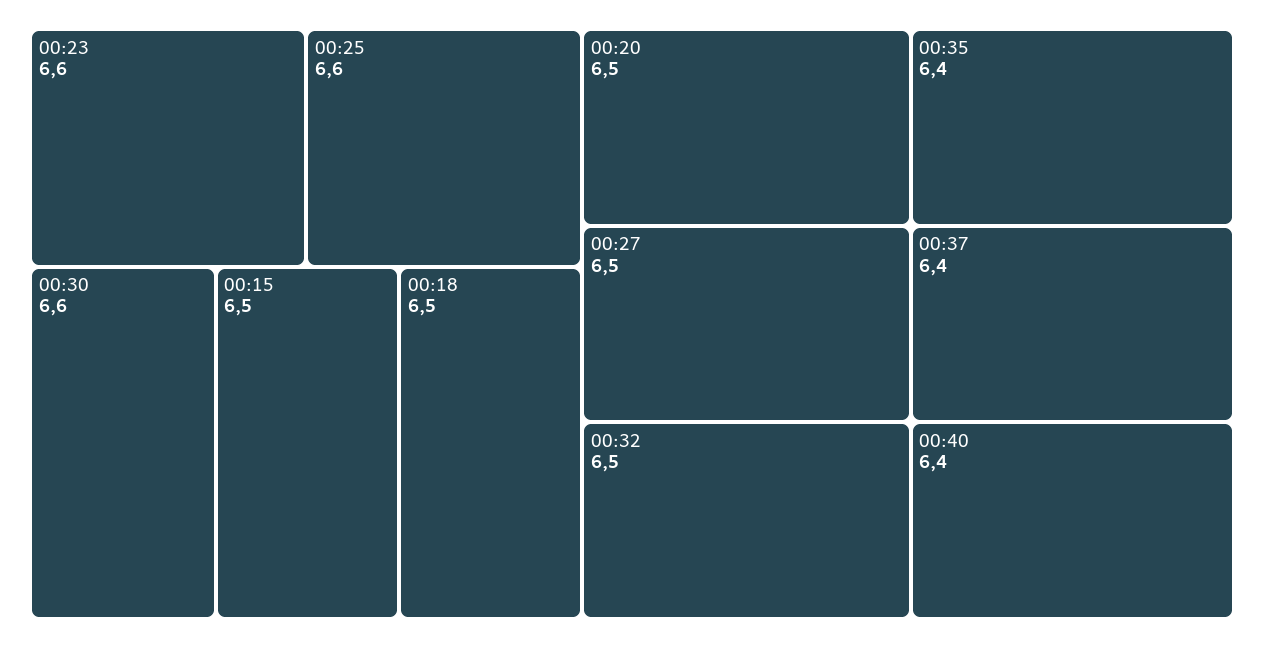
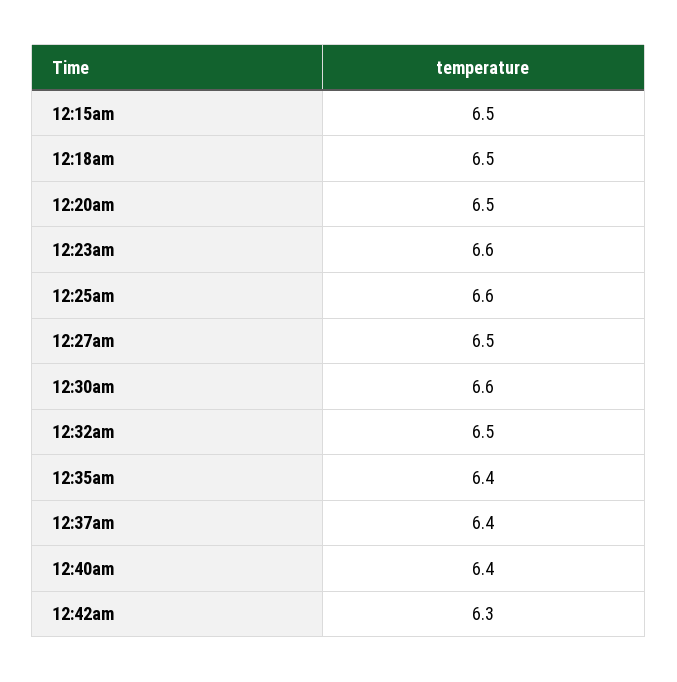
12:42am: none -> 6.3

